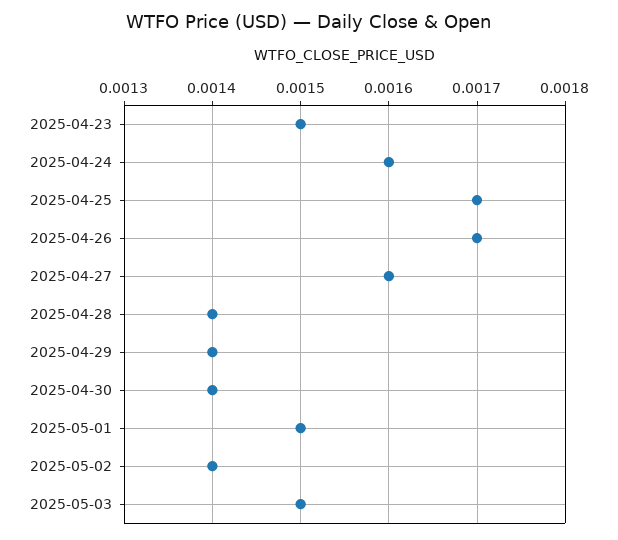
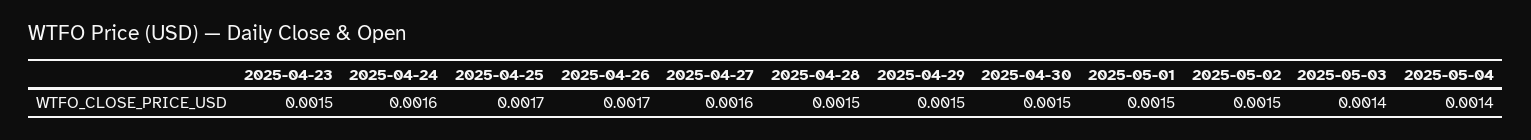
2025-04-28: 0.0014 -> 0.0015
2025-04-29: 0.0014 -> 0.0015
2025-04-30: 0.0014 -> 0.0015
2025-05-02: 0.0014 -> 0.0015
2025-05-03: 0.0015 -> 0.0014
2025-05-04: none -> 0.0014

